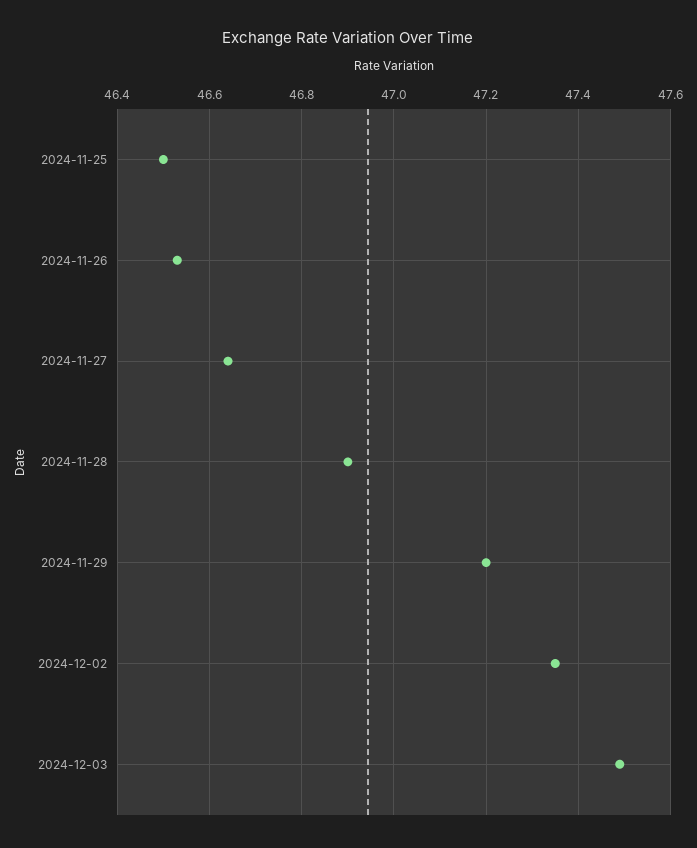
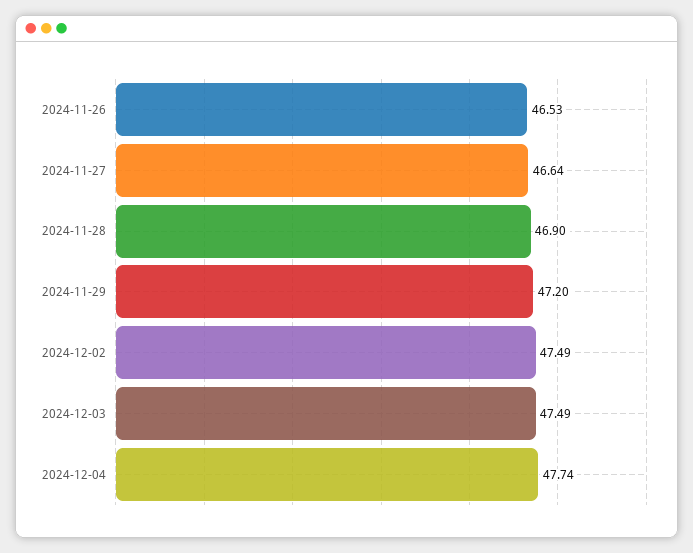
2024-11-25: 46.5 -> none
2024-12-02: 47.35 -> 47.49
2024-12-04: none -> 47.74

